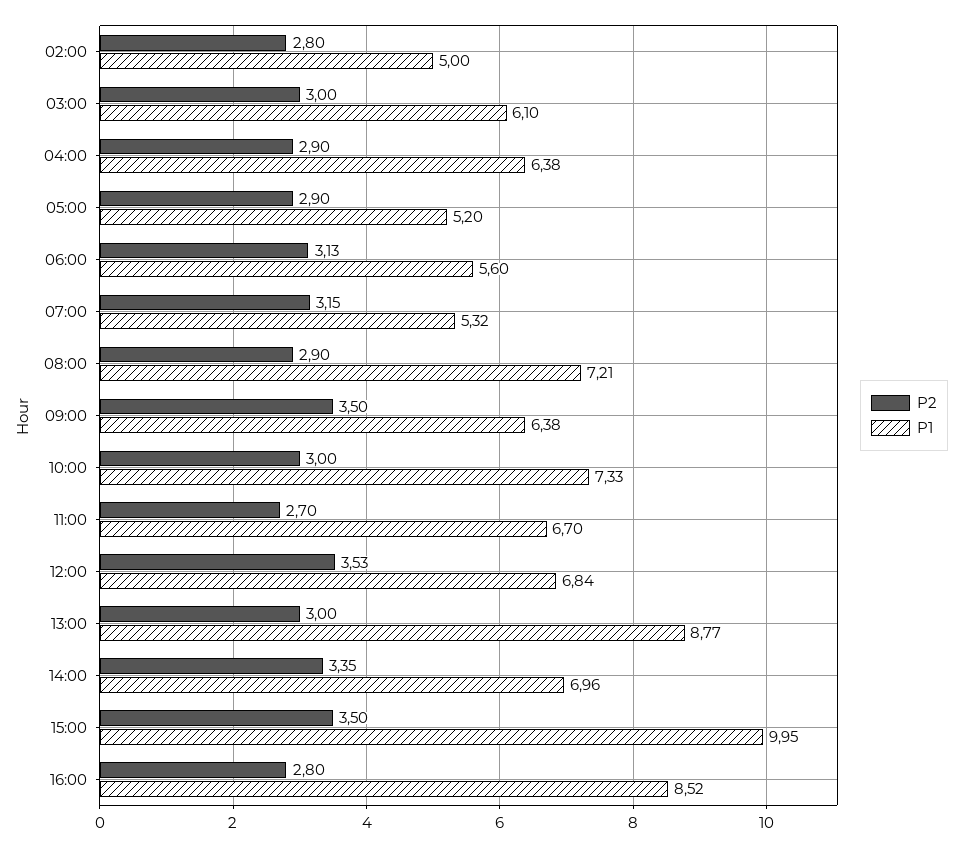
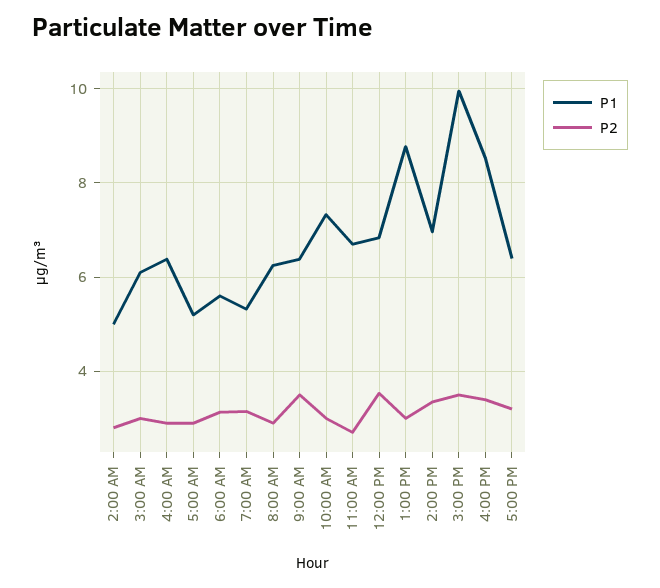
P1, 08:00: 7.21 -> 6.2
P2, 16:00: 2.8 -> 3.4
P1, 5:00 PM: none -> 6.4
P2, 5:00 PM: none -> 3.2

